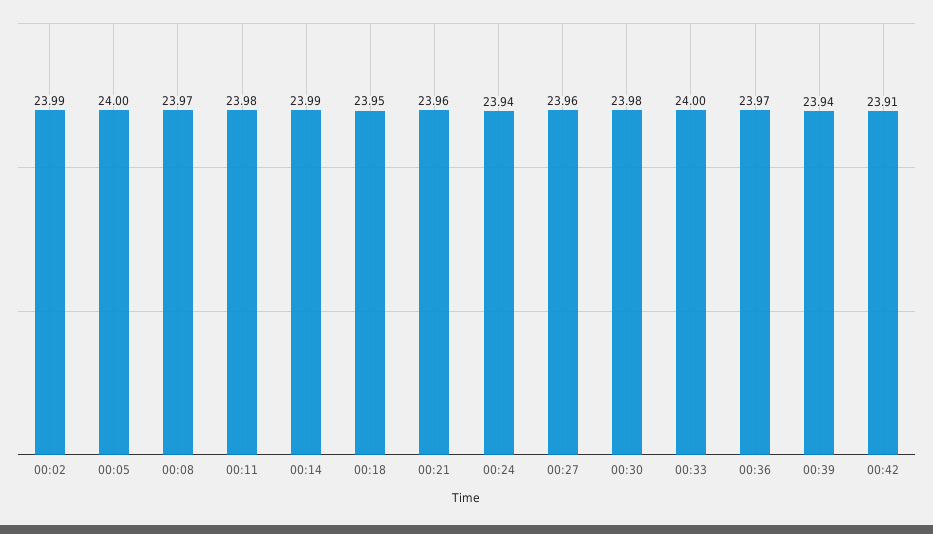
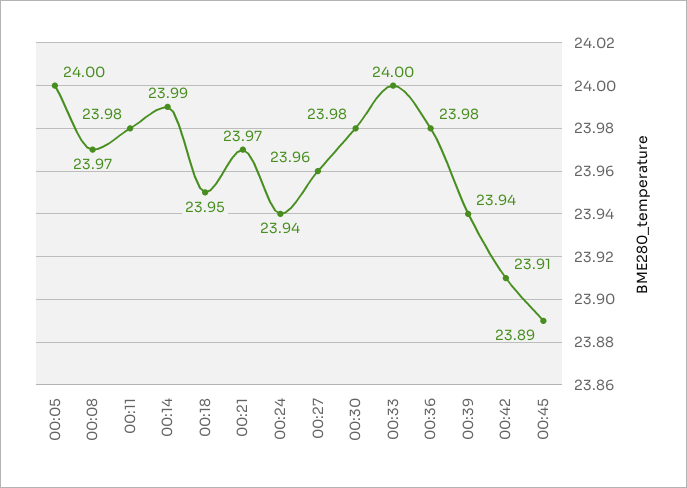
00:02: 23.99 -> none
00:21: 23.96 -> 23.97
00:36: 23.97 -> 23.98
00:45: none -> 23.89

